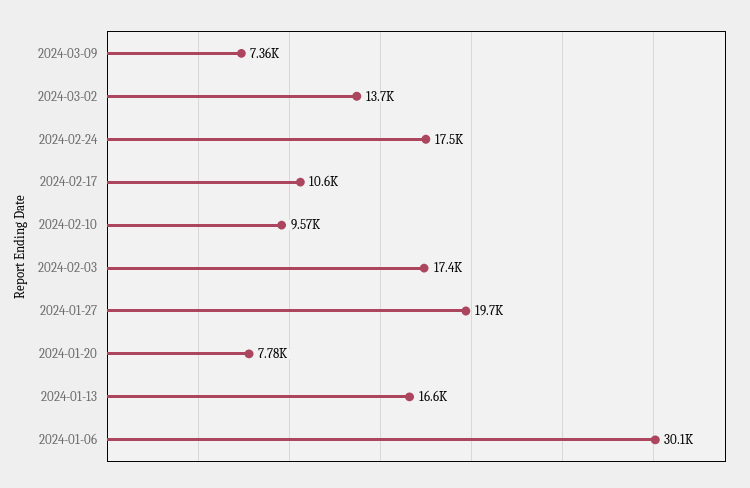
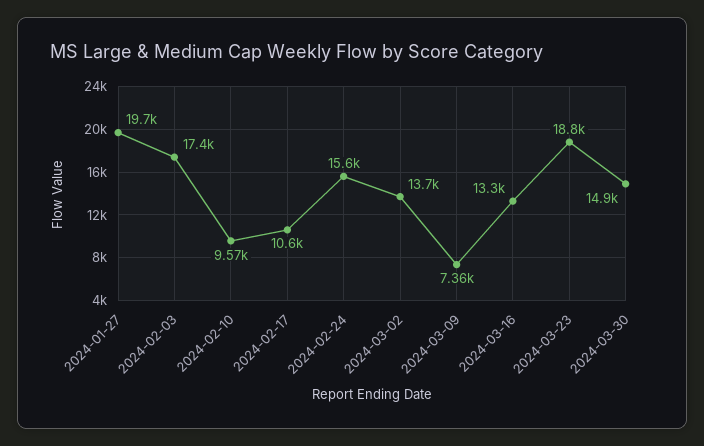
2024-02-24: 17500 -> 15600
2024-01-20: 7780 -> none
2024-01-13: 16600 -> none
2024-01-06: 30100 -> none
2024-03-16: none -> 13300
2024-03-23: none -> 18800
2024-03-30: none -> 14900

